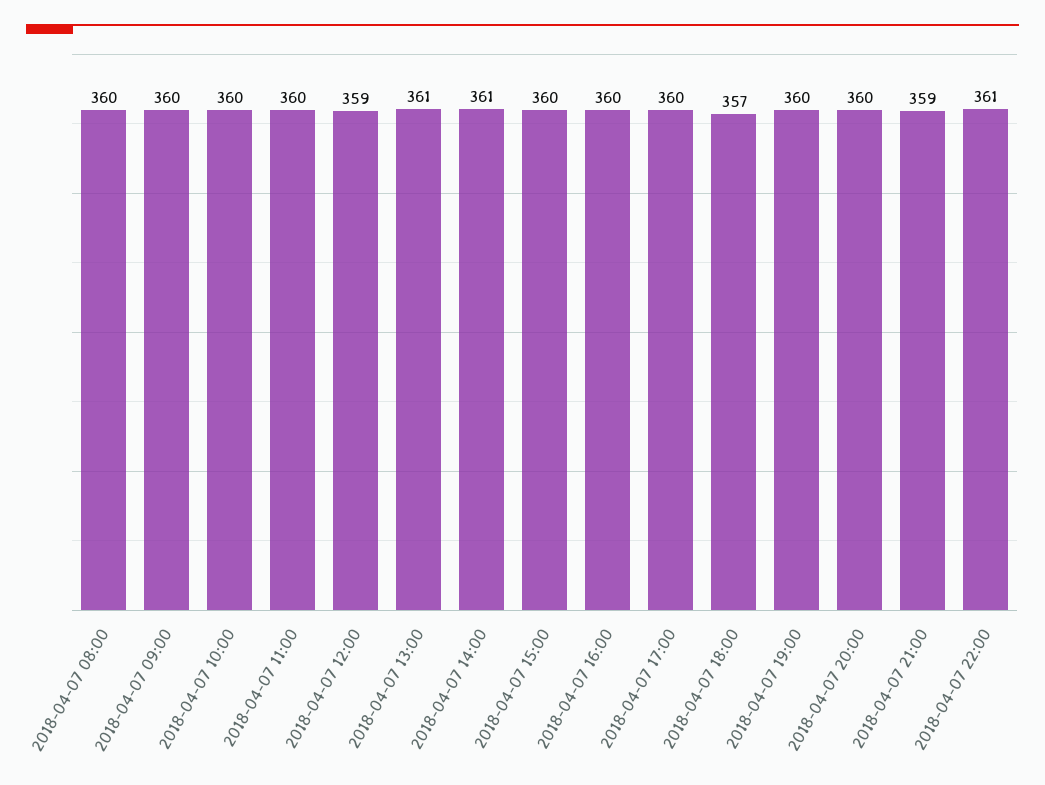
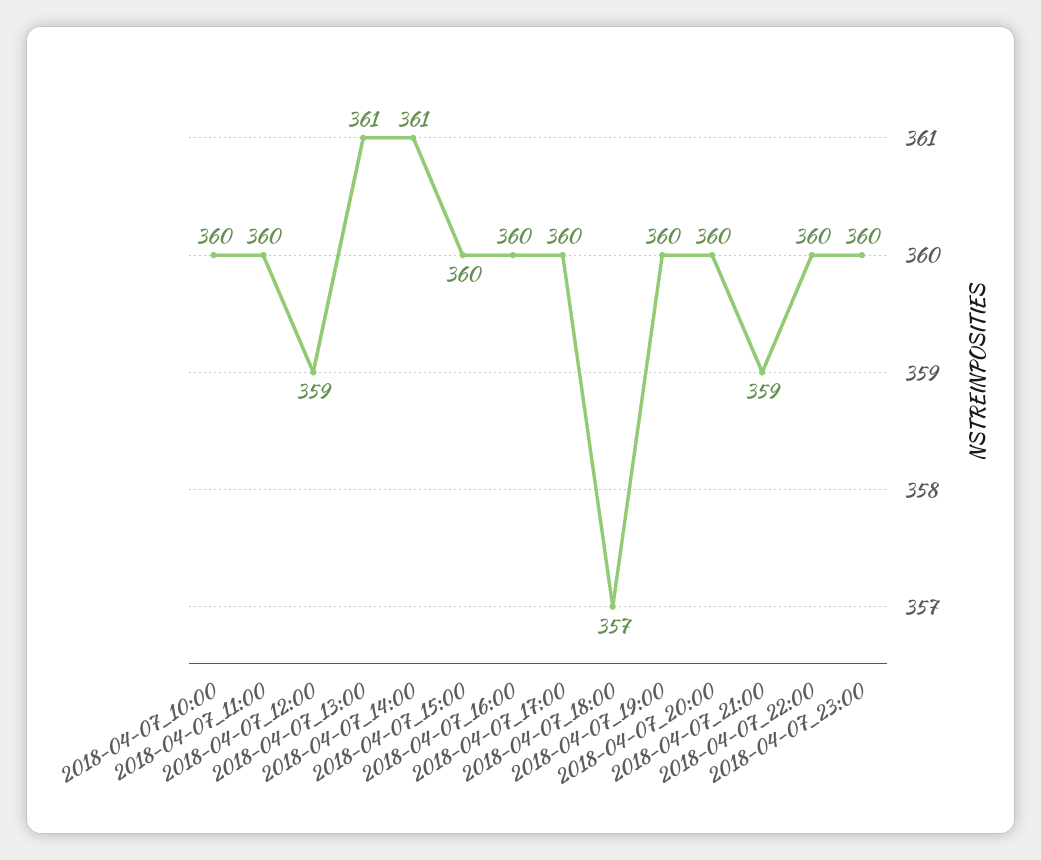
2018-04-07 08:00: 360 -> none
2018-04-07 09:00: 360 -> none
2018-04-07 22:00: 361 -> 360
2018-04-07_23:00: none -> 360

